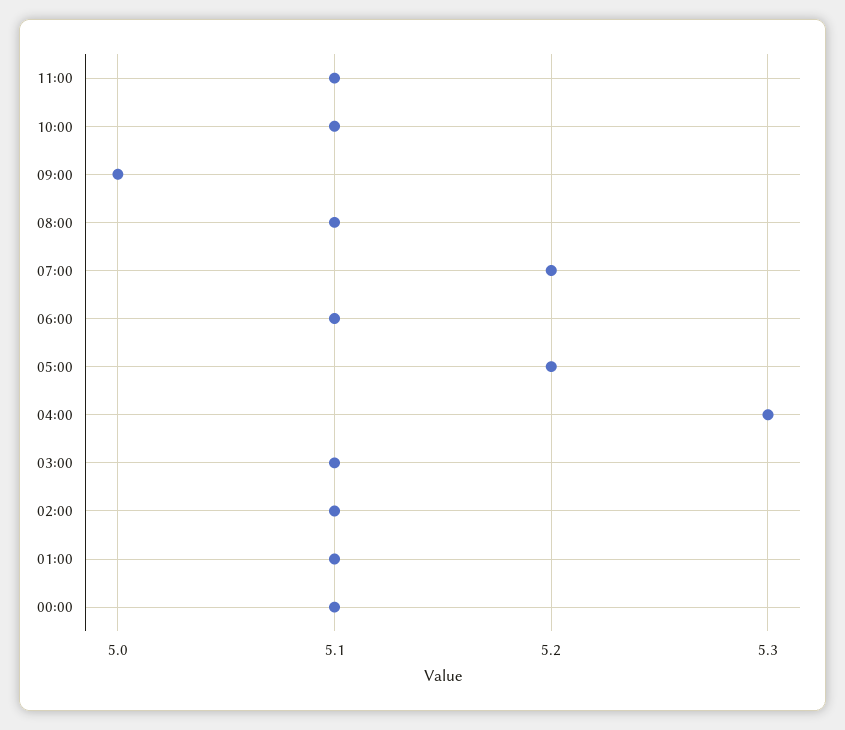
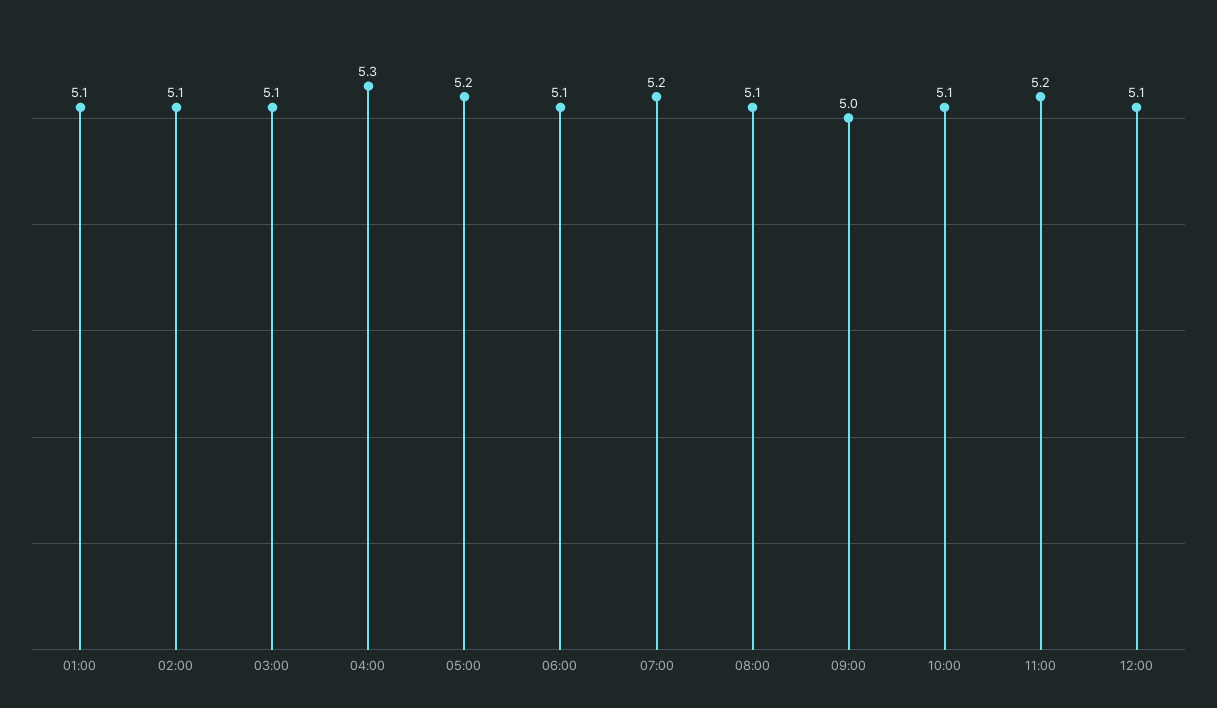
11:00: 5.1 -> 5.2
00:00: 5.1 -> none
12:00: none -> 5.1

